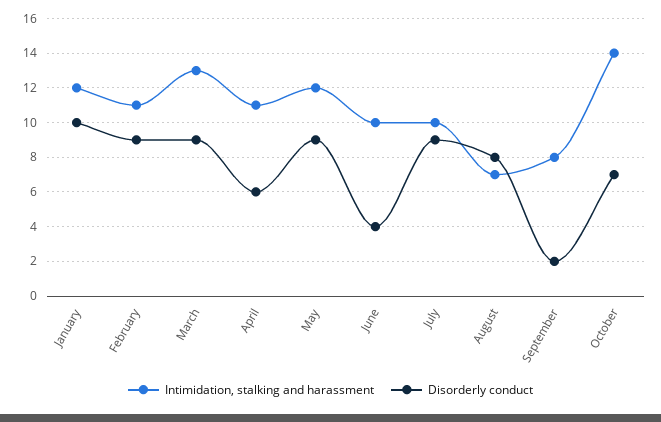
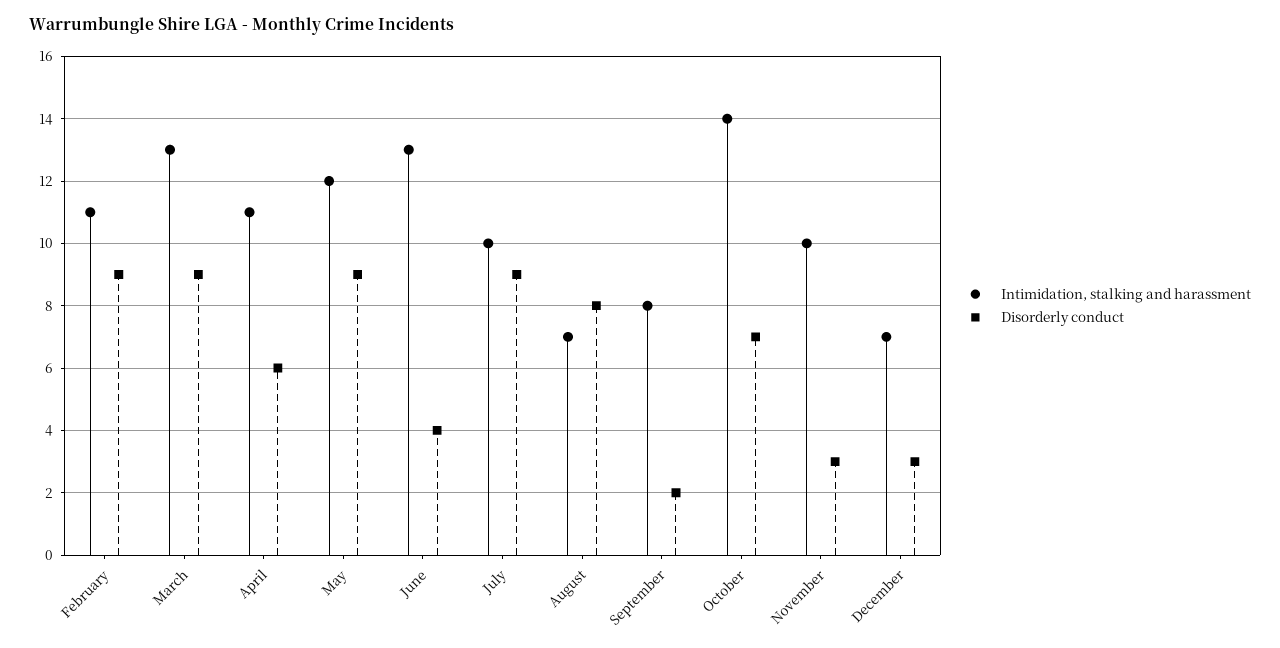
Intimidation, stalking and harassment, January: 12 -> none
Disorderly conduct, January: 10 -> none
Intimidation, stalking and harassment, June: 10 -> 13
Intimidation, stalking and harassment, November: none -> 10
Disorderly conduct, November: none -> 3
Intimidation, stalking and harassment, December: none -> 7
Disorderly conduct, December: none -> 3

